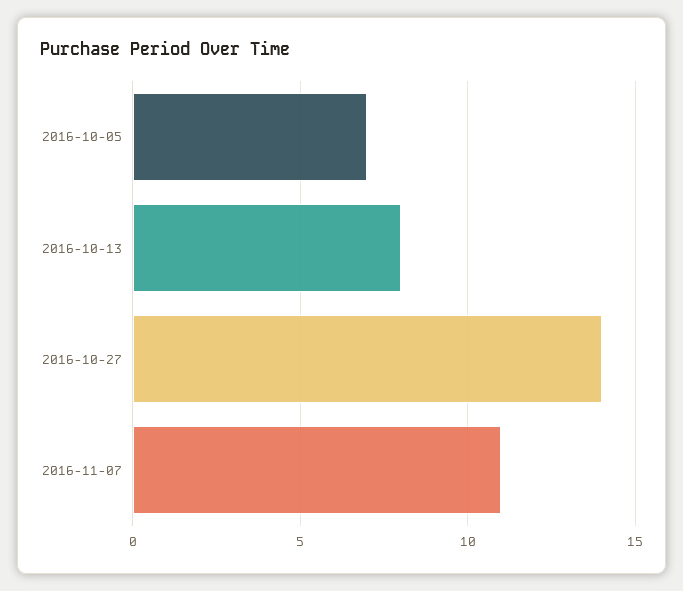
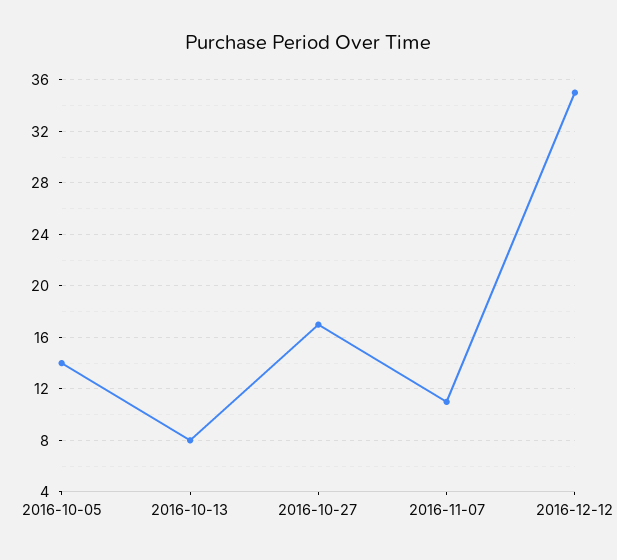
2016-10-05: 7 -> 14
2016-10-27: 14 -> 17
2016-12-12: none -> 35

